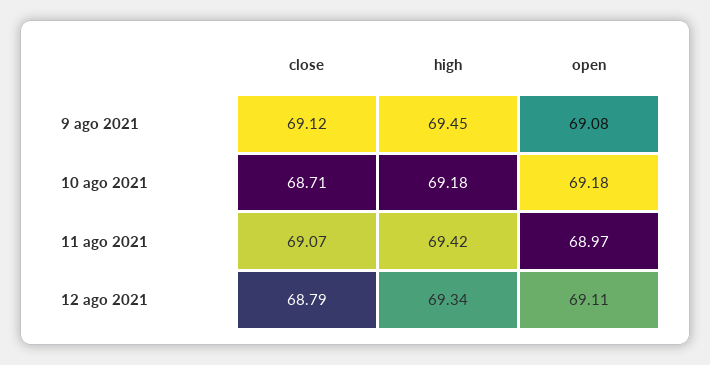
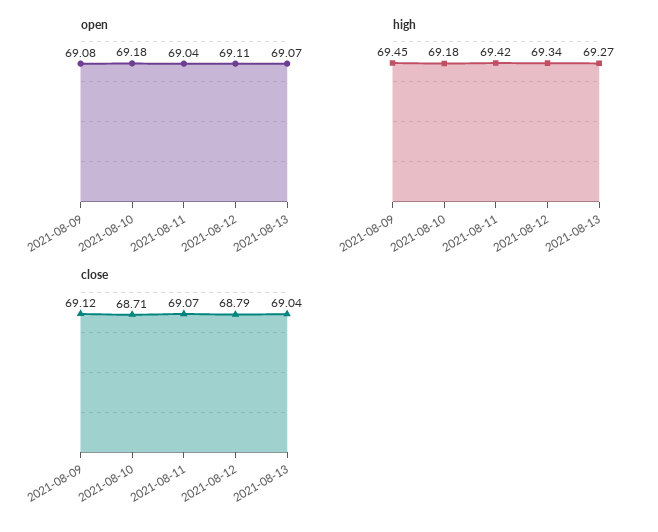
open, 11 ago 2021: 68.97 -> 69.04
open, 2021-08-13: none -> 69.07
high, 2021-08-13: none -> 69.27
close, 2021-08-13: none -> 69.04

